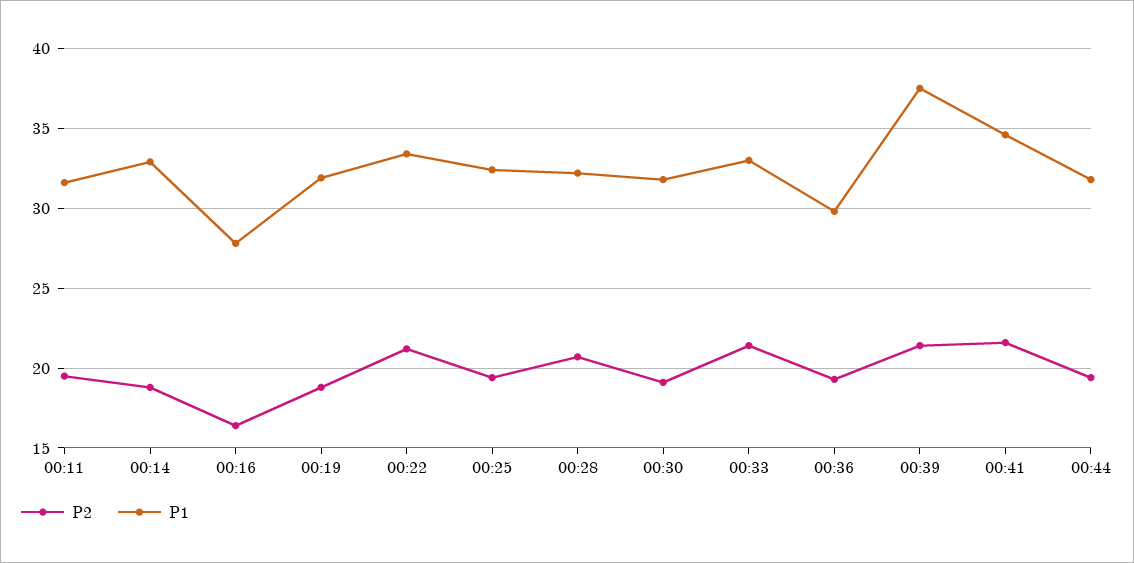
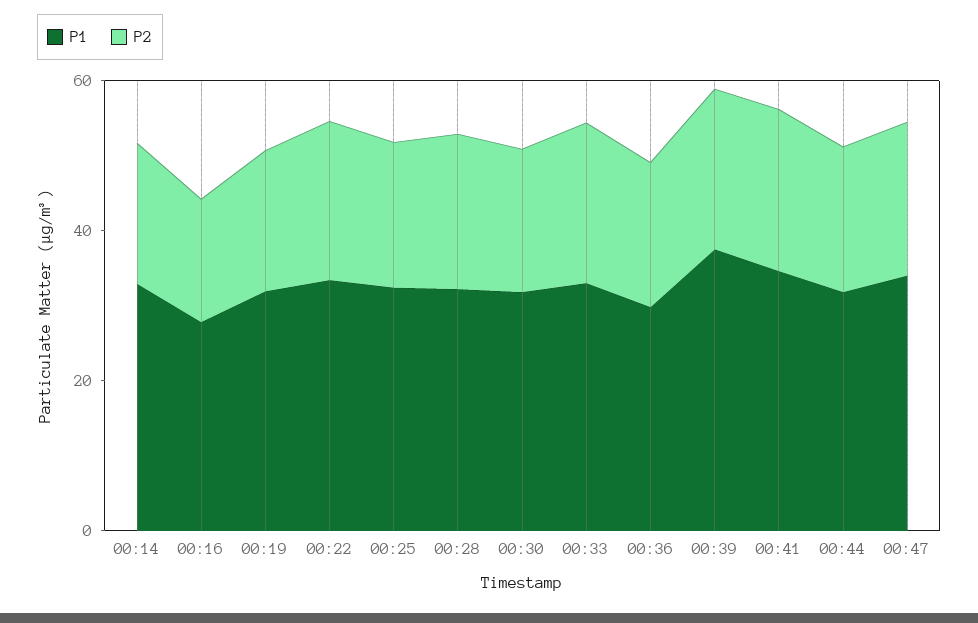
P2, 00:11: 19.5 -> none
P1, 00:11: 31.5 -> none
P1, 00:47: none -> 35
P2, 00:47: none -> 20

